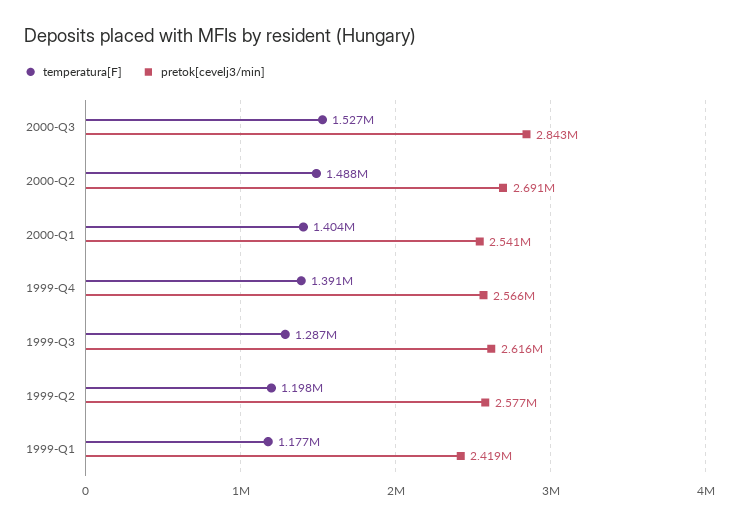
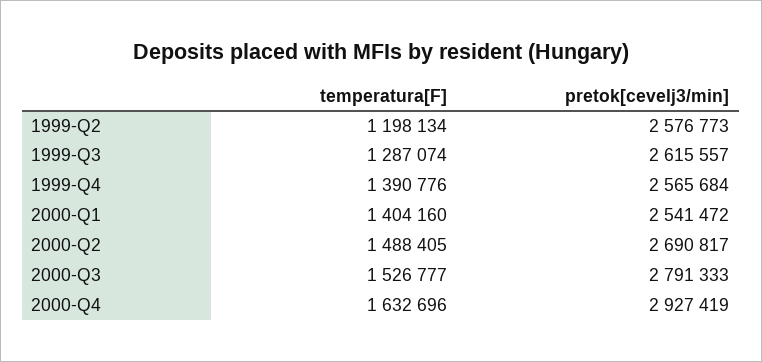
pretok[cevelj3/min], 2000-Q3: 2843000 -> 2791333
temperatura[F], 1999-Q1: 1177000 -> none
pretok[cevelj3/min], 1999-Q1: 2419000 -> none
temperatura[F], 2000-Q4: none -> 1632696
pretok[cevelj3/min], 2000-Q4: none -> 2927419

